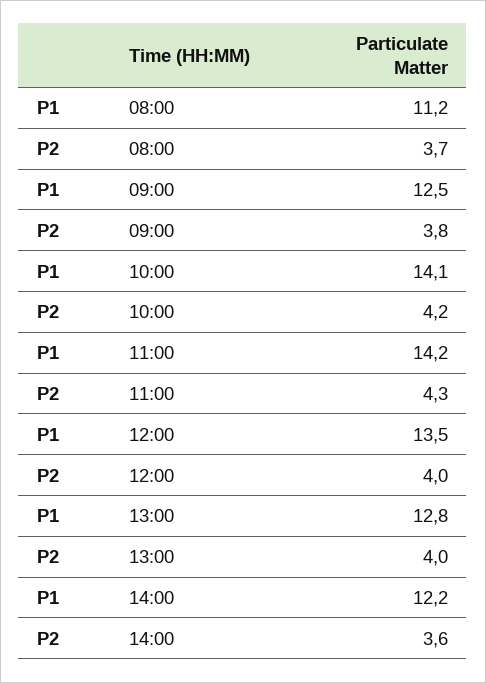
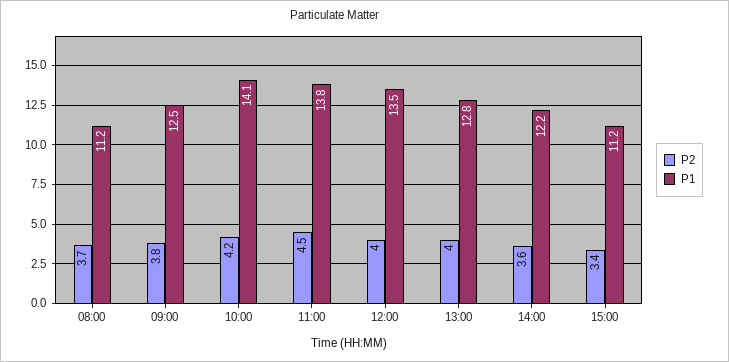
P1, 11:00: 14.2 -> 13.8
P2, 11:00: 4.3 -> 4.5
P2, 15:00: none -> 3.4
P1, 15:00: none -> 11.2

